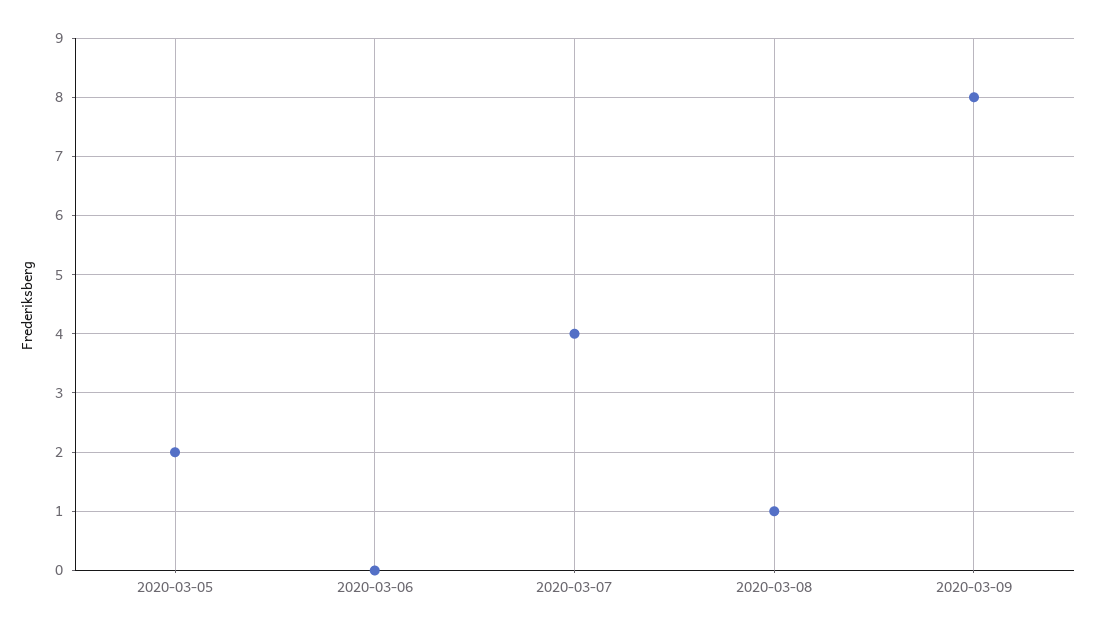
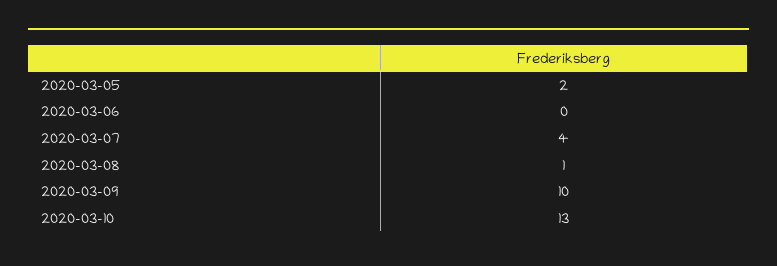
2020-03-09: 8 -> 10
2020-03-10: none -> 13

